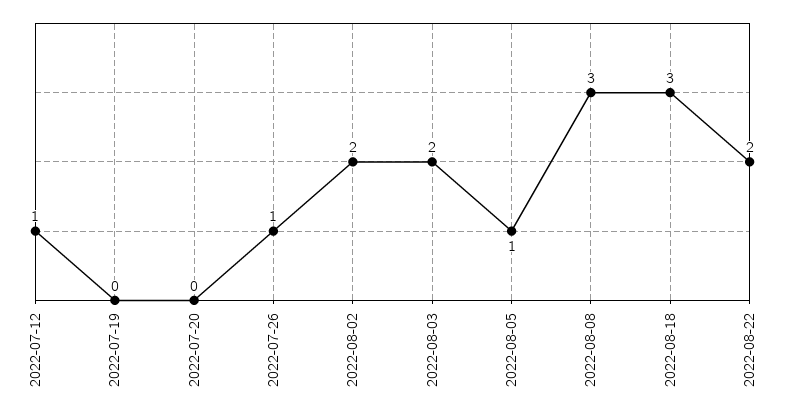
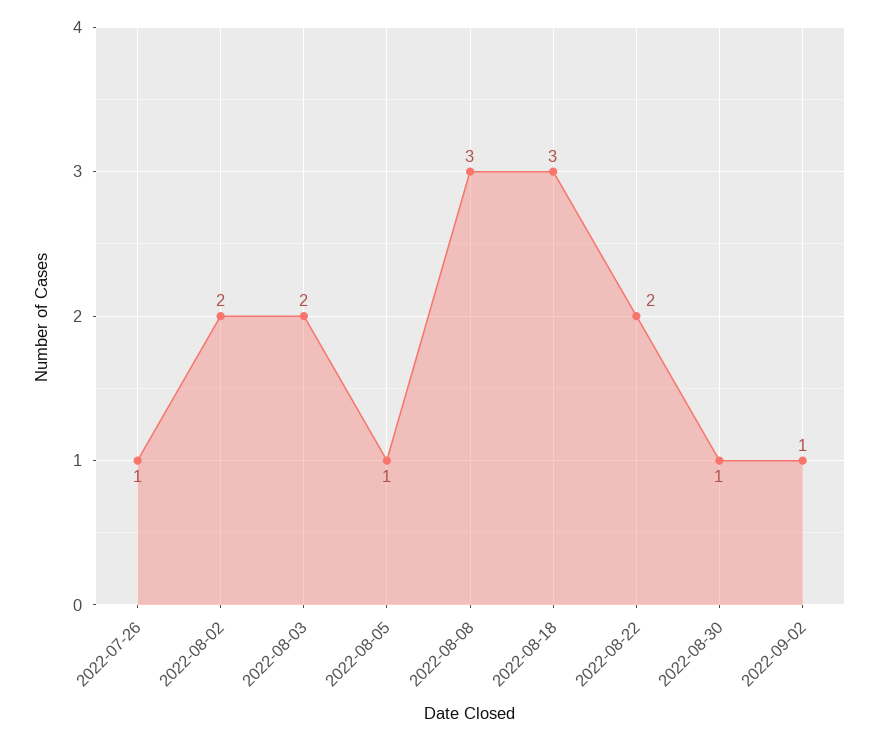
2022-07-12: 1 -> none
2022-07-19: 0 -> none
2022-07-20: 0 -> none
2022-08-30: none -> 1
2022-09-02: none -> 1

